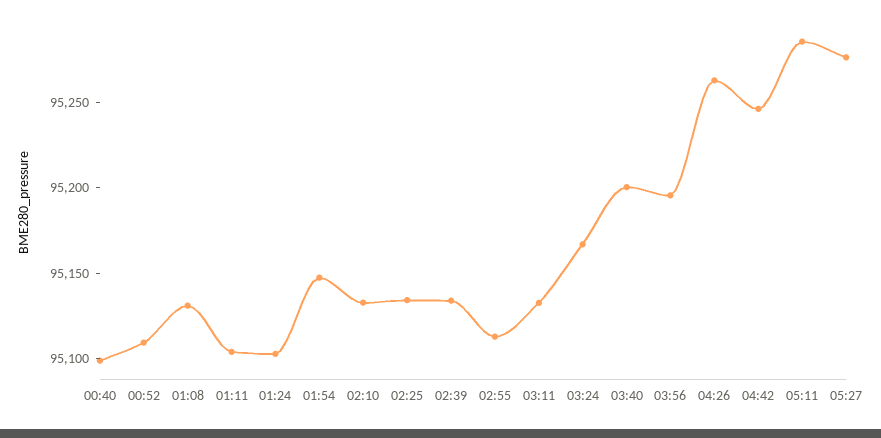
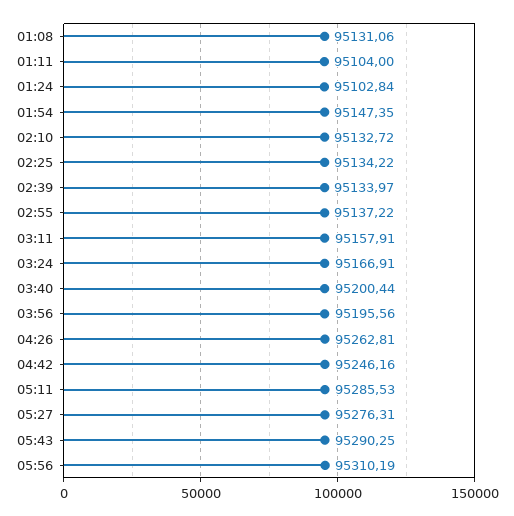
00:40: 95100 -> none
00:52: 95110 -> none
02:55: 95110 -> 95137.22
03:11: 95130 -> 95157.91
05:43: none -> 95290.25
05:56: none -> 95310.19

